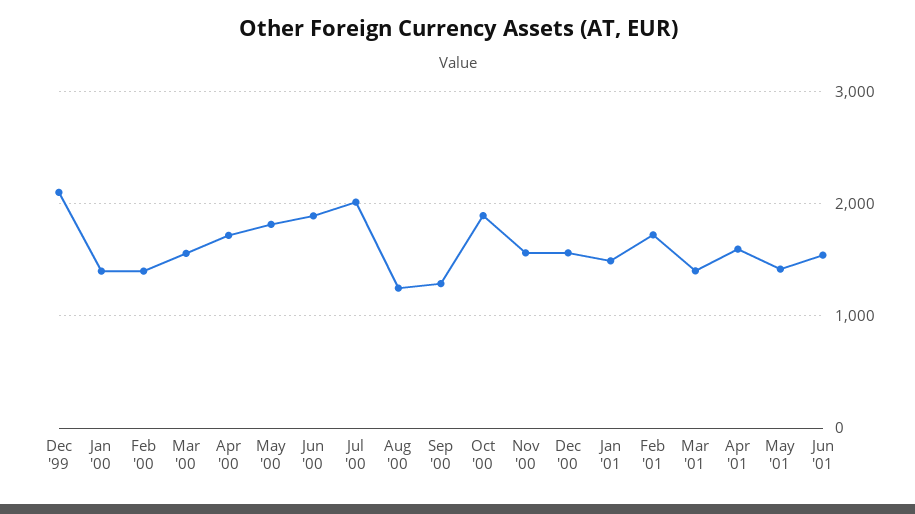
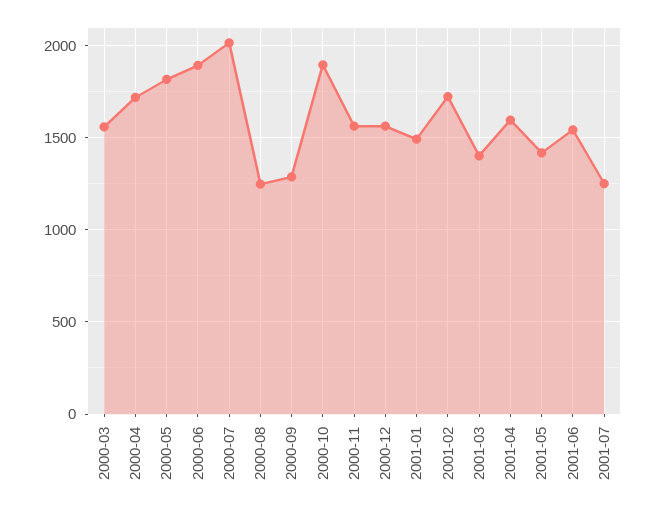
Dec '99: 2100 -> none
Jan '00: 1400 -> none
Feb '00: 1400 -> none
2001-07: none -> 1250

